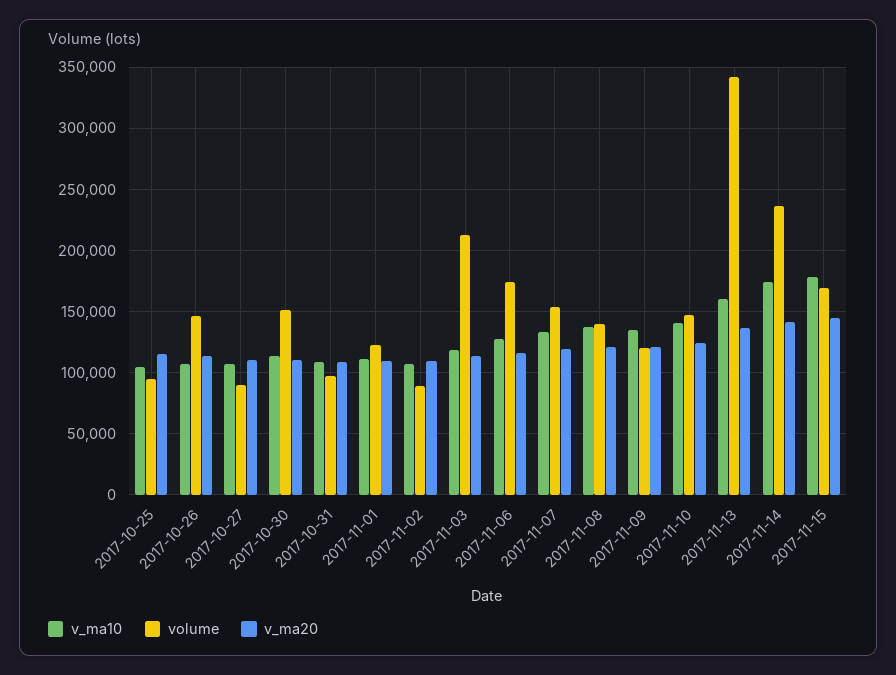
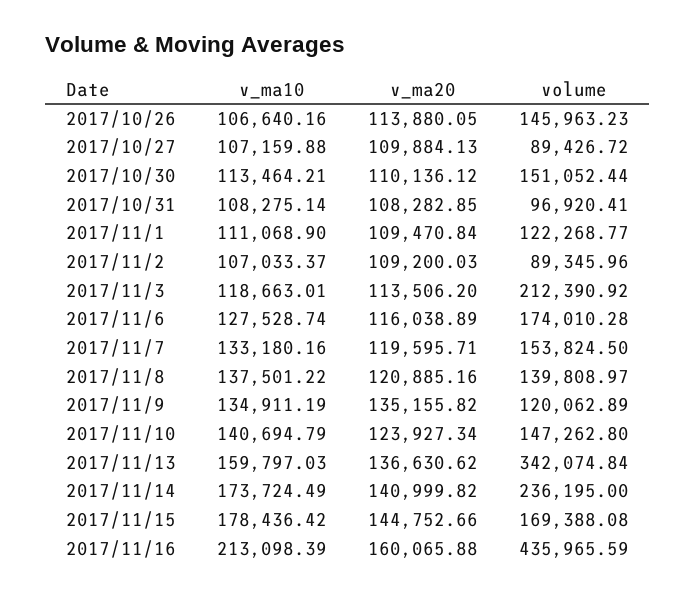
v_ma10, 2017-10-25: 105000 -> none
volume, 2017-10-25: 95000 -> none
v_ma20, 2017-10-25: 115000 -> none
v_ma20, 2017-11-09: 120000 -> 135155.82
v_ma10, 2017/11/16: none -> 213098.39
v_ma20, 2017/11/16: none -> 160065.88
volume, 2017/11/16: none -> 435965.59

